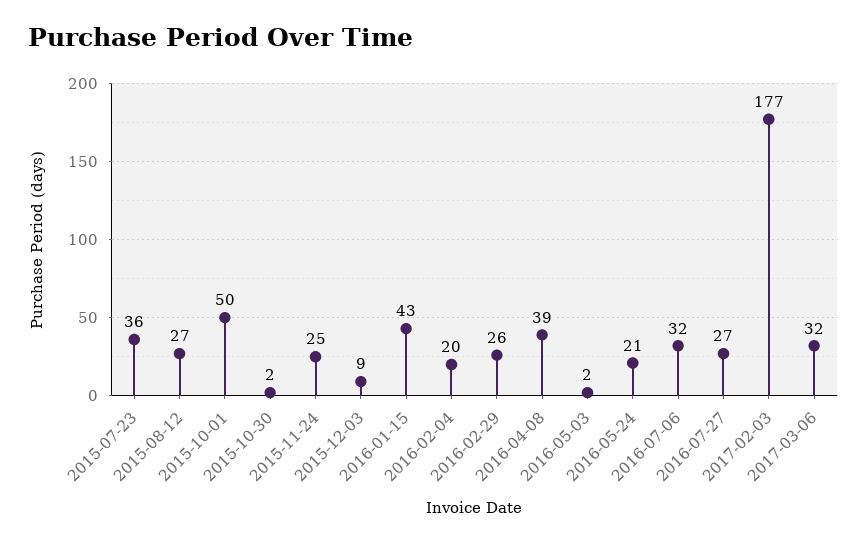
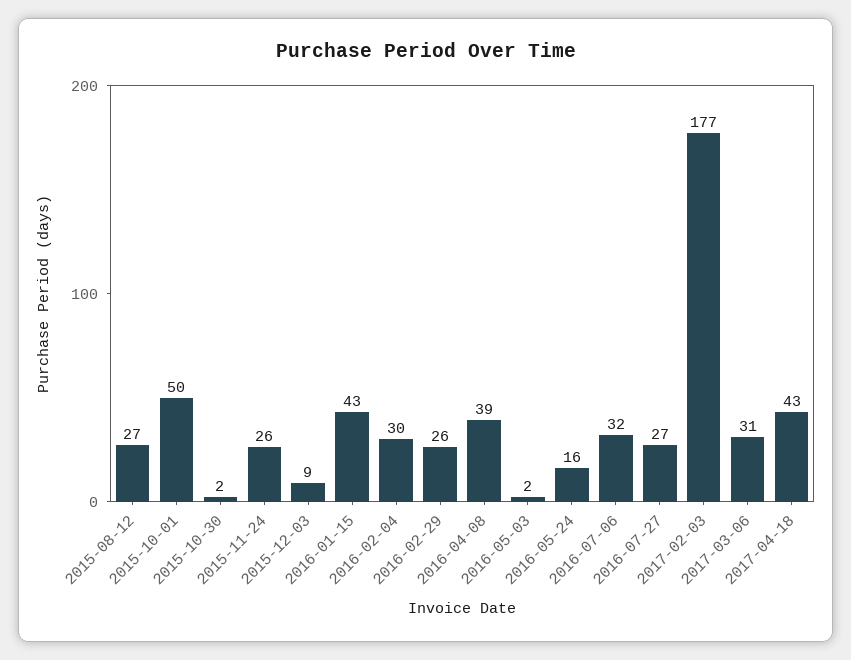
2015-07-23: 36 -> none
2015-11-24: 25 -> 26
2016-02-04: 20 -> 30
2016-05-24: 21 -> 16
2017-03-06: 32 -> 31
2017-04-18: none -> 43

